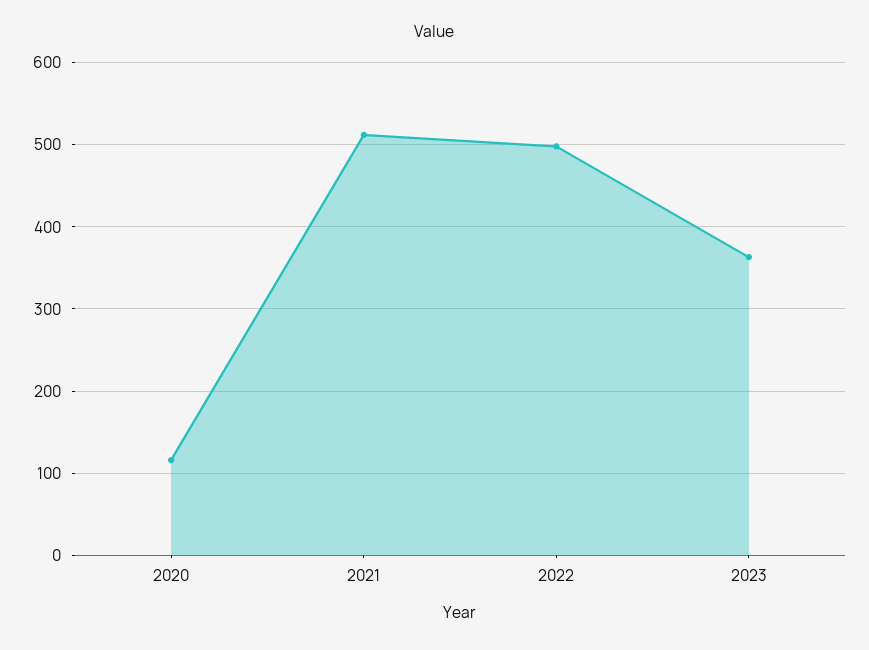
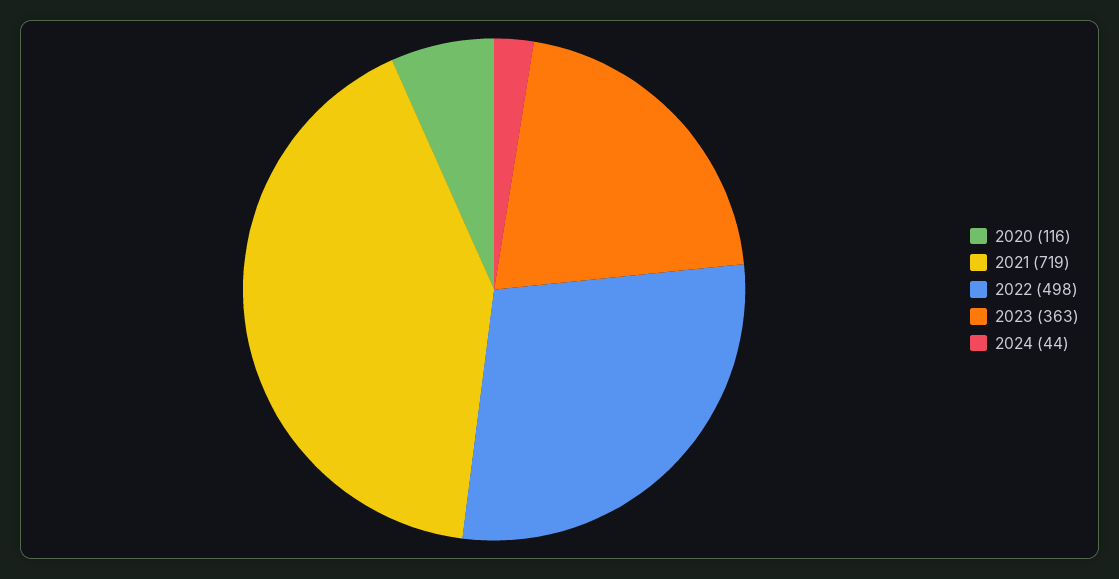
2021: 510 -> 719
2024: none -> 44

